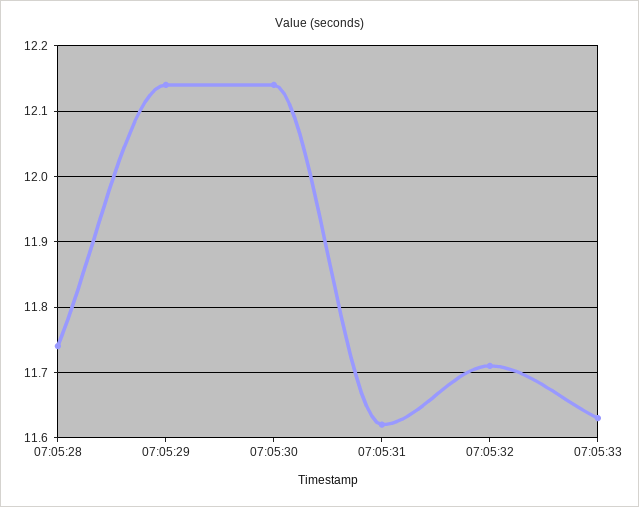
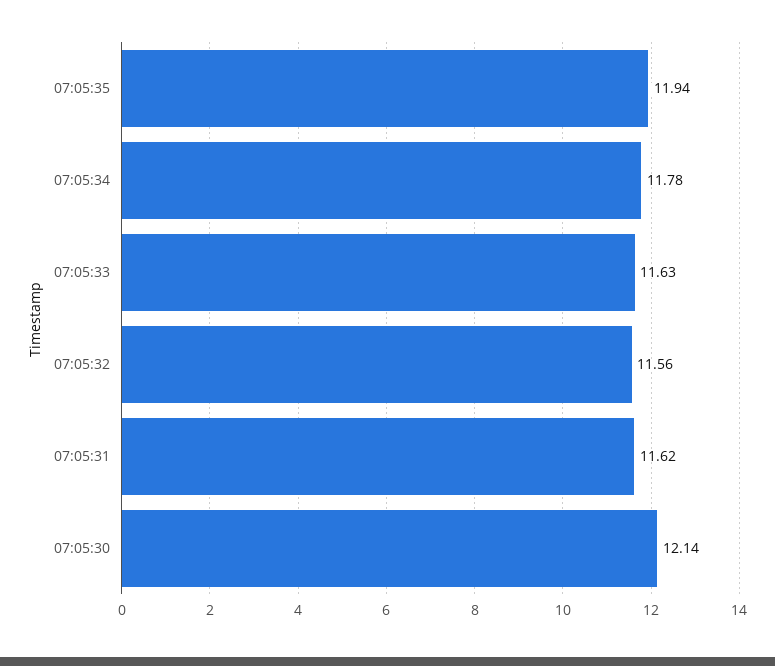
07:05:28: 11.74 -> none
07:05:29: 12.14 -> none
07:05:32: 11.71 -> 11.56
07:05:35: none -> 11.94
07:05:34: none -> 11.78

